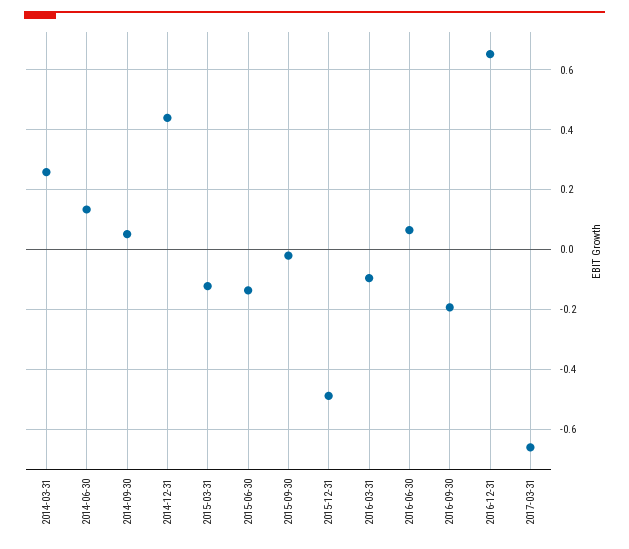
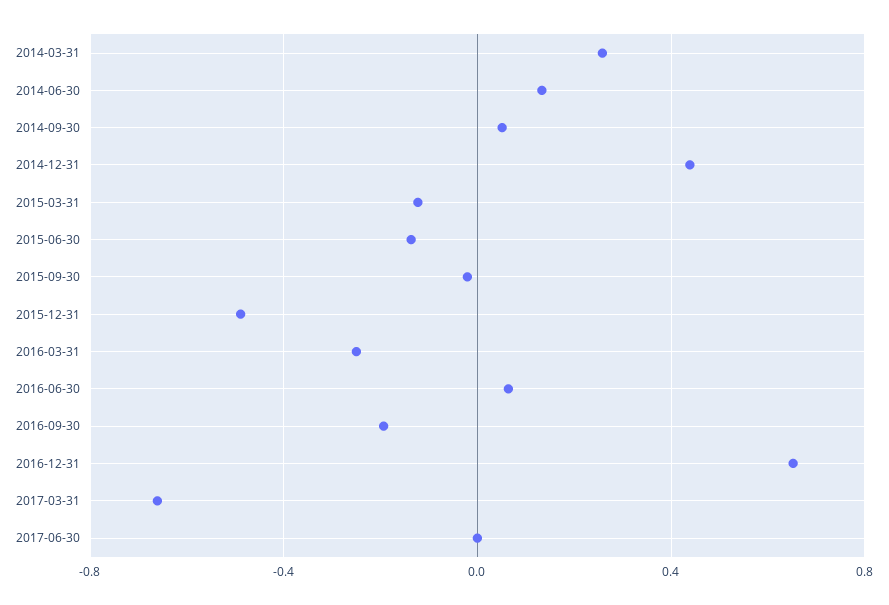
2016-03-31: -0.1 -> -0.25
2017-06-30: none -> 0

